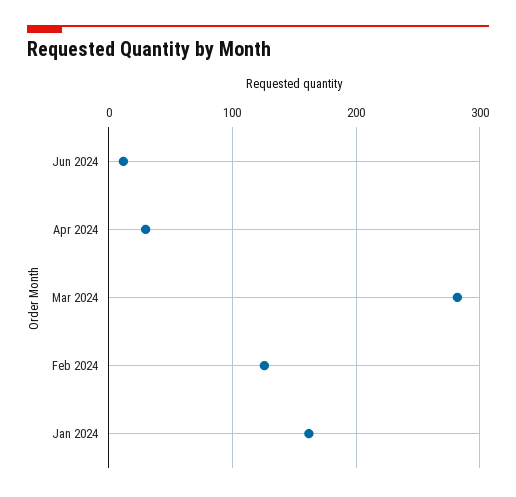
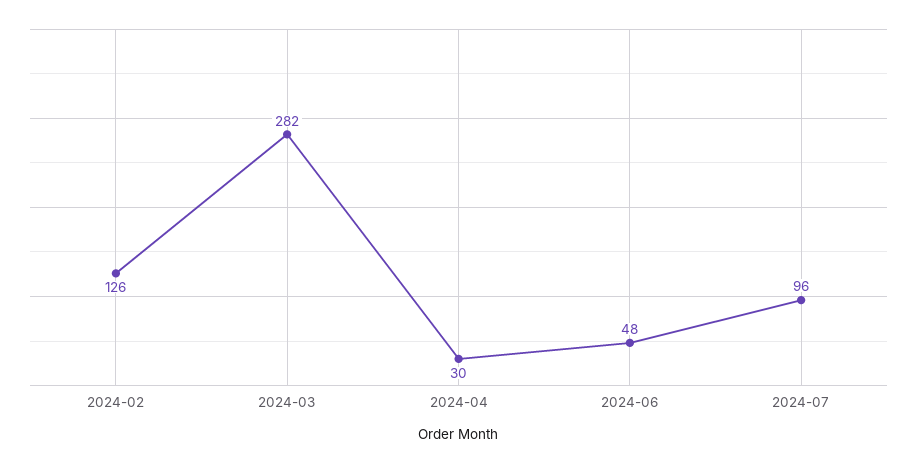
Jun 2024: 10 -> 48
Jan 2024: 160 -> none
2024-07: none -> 96

